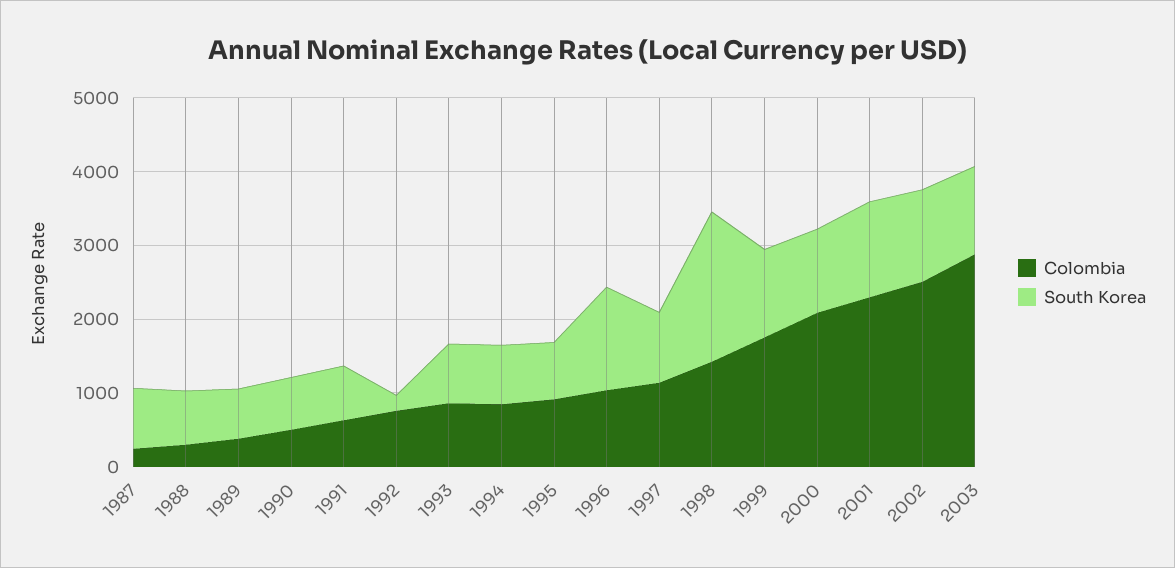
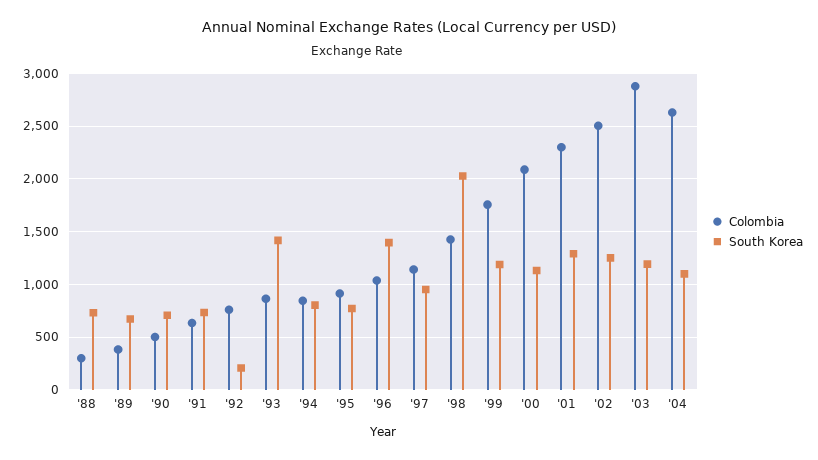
Colombia, 1987: 200 -> none
South Korea, 1987: 800 -> none
South Korea, 1993: 800 -> 1400
Colombia, '04: none -> 2600
South Korea, '04: none -> 1100

